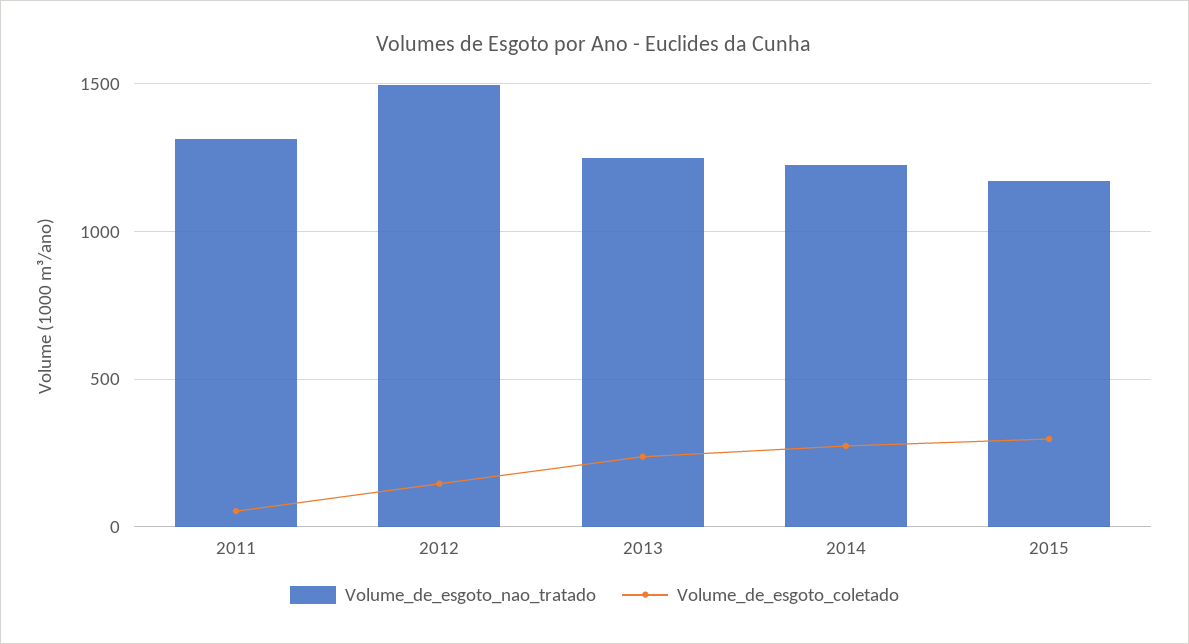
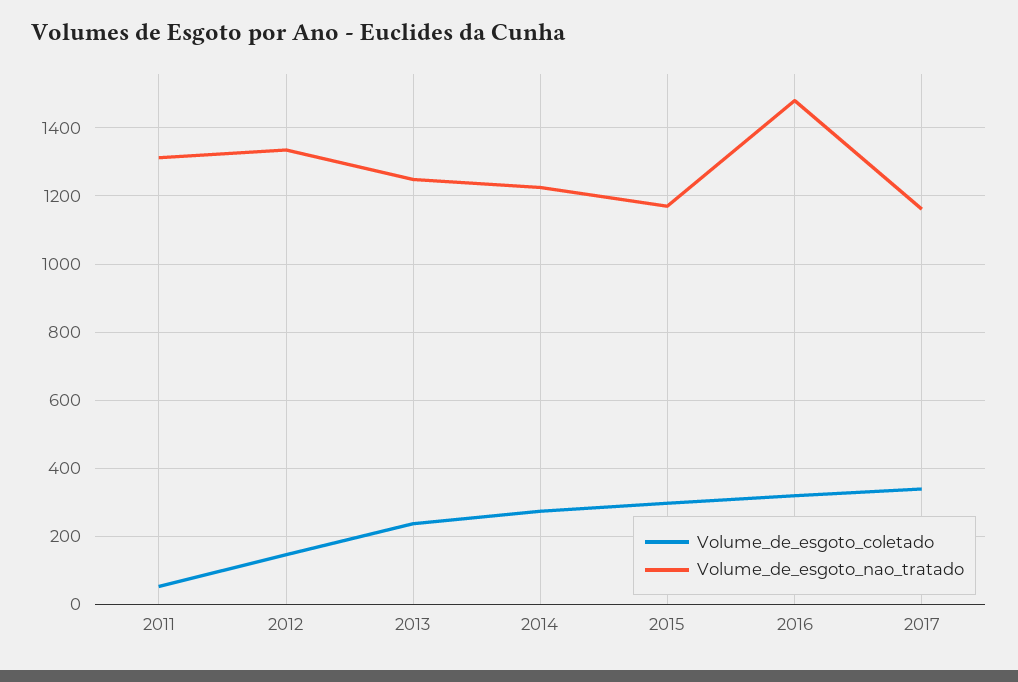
Volume_de_esgoto_nao_tratado, 2012: 1500 -> 1340
Volume_de_esgoto_coletado, 2016: none -> 320
Volume_de_esgoto_nao_tratado, 2016: none -> 1480
Volume_de_esgoto_coletado, 2017: none -> 340
Volume_de_esgoto_nao_tratado, 2017: none -> 1160

